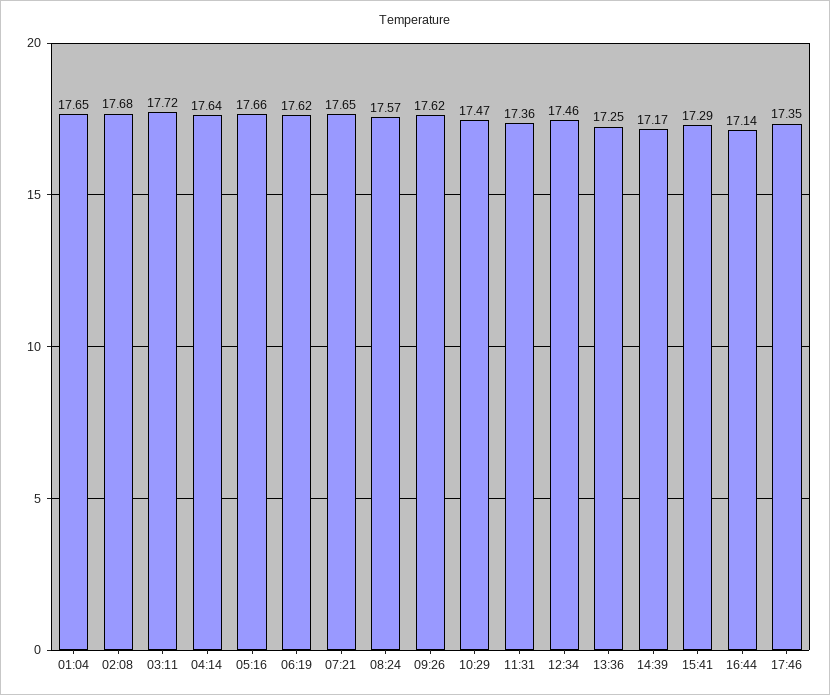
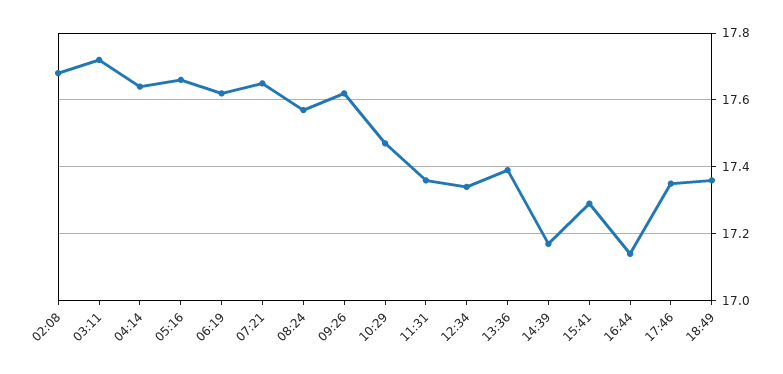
01:04: 17.65 -> none
12:34: 17.46 -> 17.35
13:36: 17.25 -> 17.4
18:49: none -> 17.35

